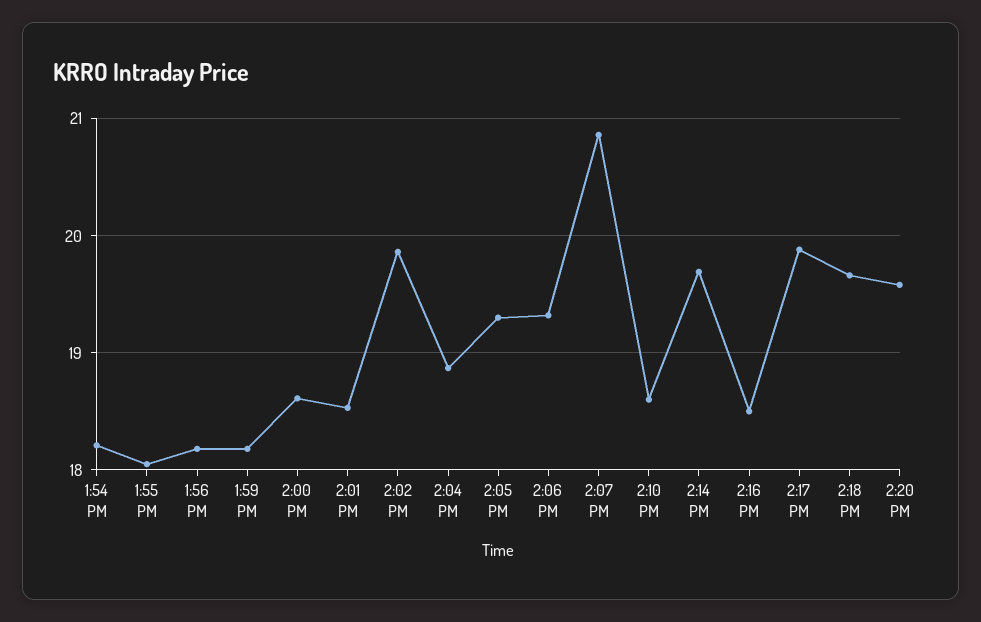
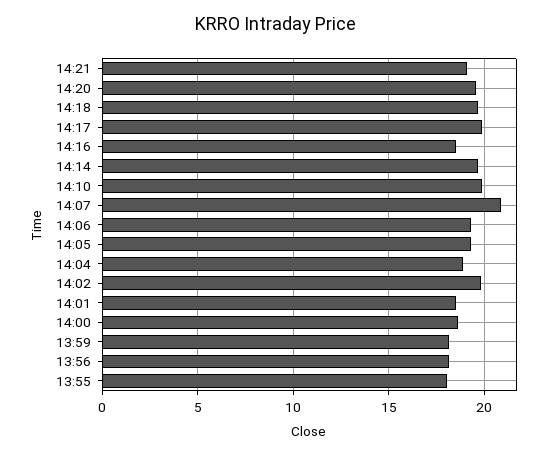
1:54 PM: 18.2 -> none
2:10 PM: 18.6 -> 20
14:21: none -> 19

